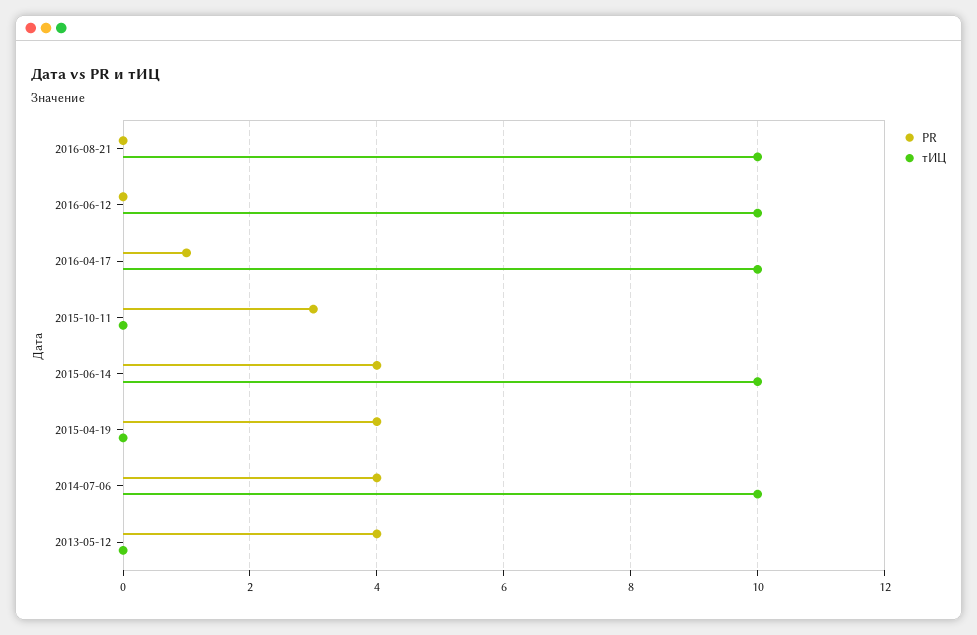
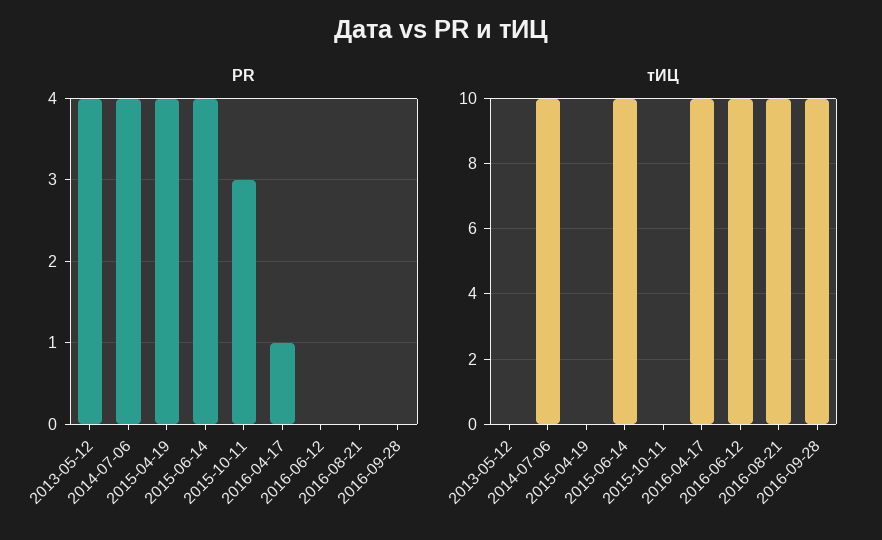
PR, 2016-09-28: none -> 0
тИЦ, 2016-09-28: none -> 10

